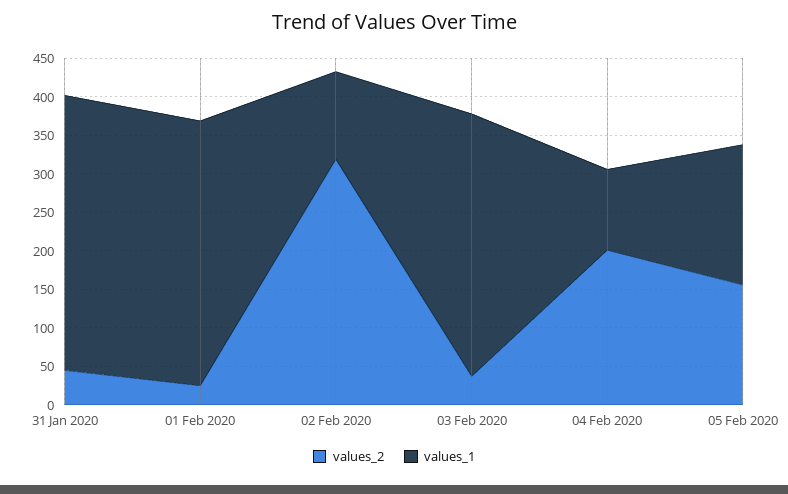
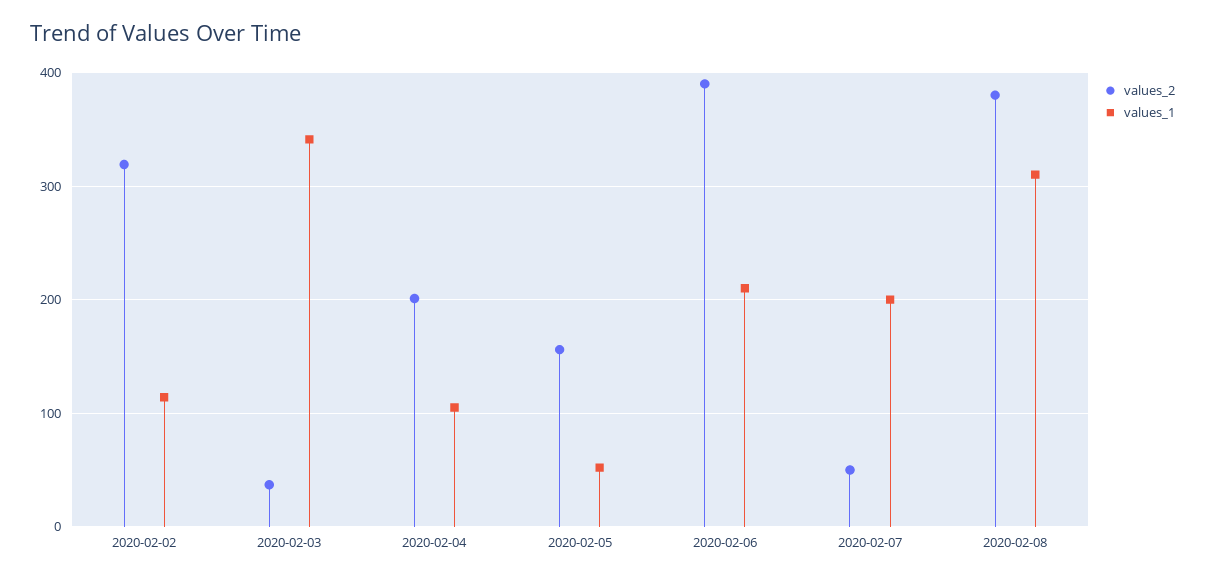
values_2, 31 Jan 2020: 50 -> none
values_1, 31 Jan 2020: 350 -> none
values_2, 01 Feb 2020: 25 -> none
values_1, 01 Feb 2020: 350 -> none
values_1, 05 Feb 2020: 175 -> 50
values_2, 2020-02-06: none -> 390
values_1, 2020-02-06: none -> 210
values_2, 2020-02-07: none -> 50
values_1, 2020-02-07: none -> 200
values_2, 2020-02-08: none -> 380
values_1, 2020-02-08: none -> 310

